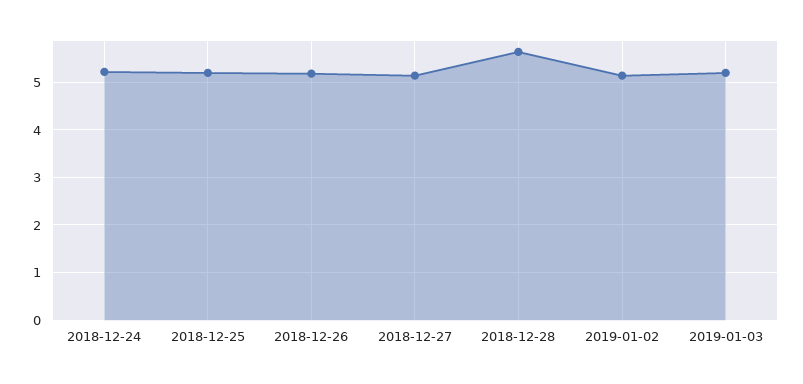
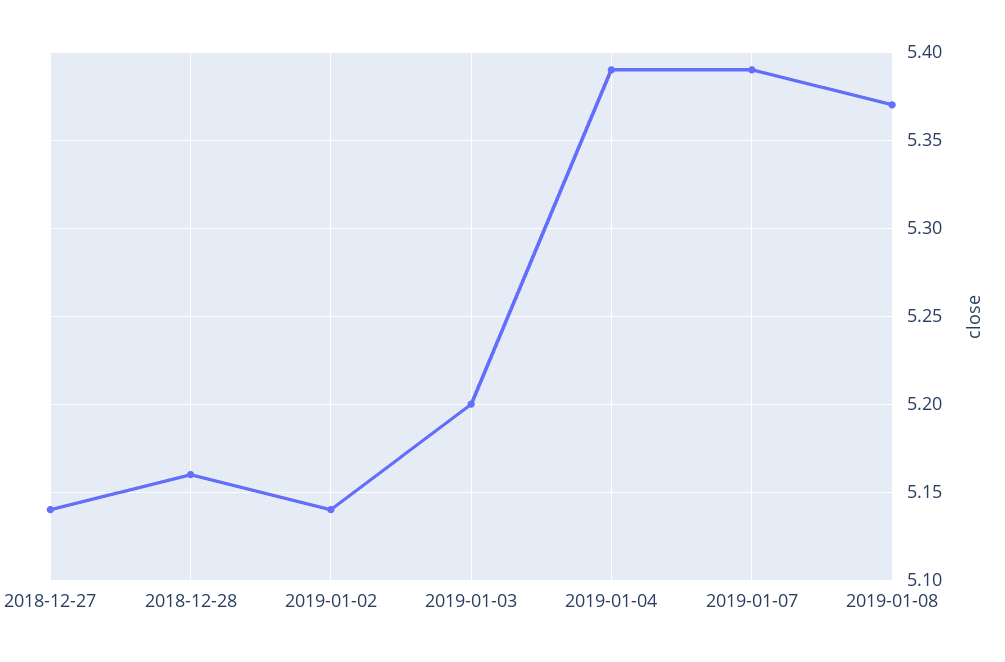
2018-12-24: 5.2 -> none
2018-12-25: 5.2 -> none
2018-12-26: 5.2 -> none
2018-12-28: 5.6 -> 5.16
2019-01-04: none -> 5.39
2019-01-07: none -> 5.39
2019-01-08: none -> 5.37

